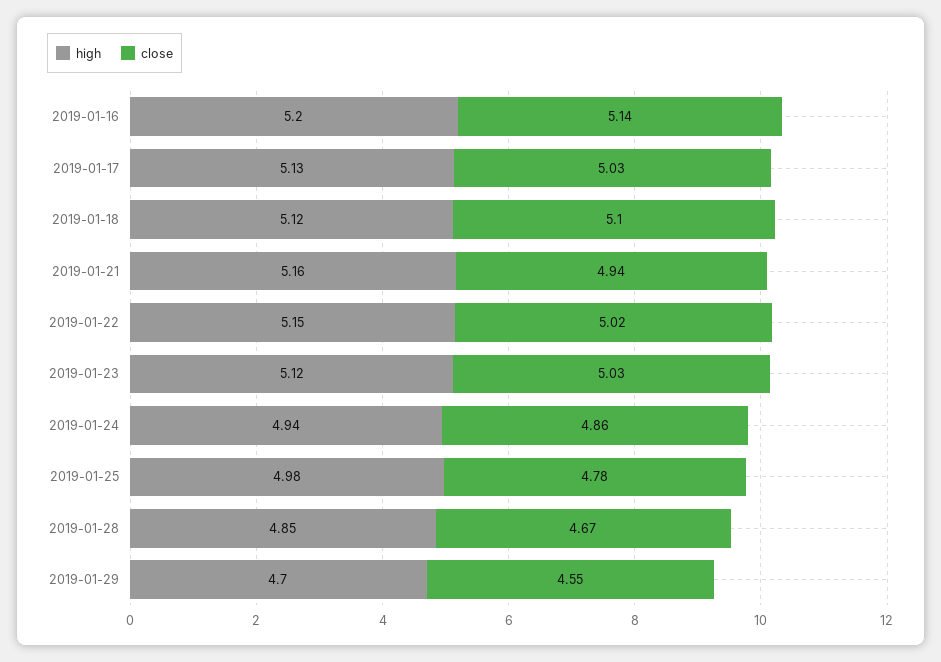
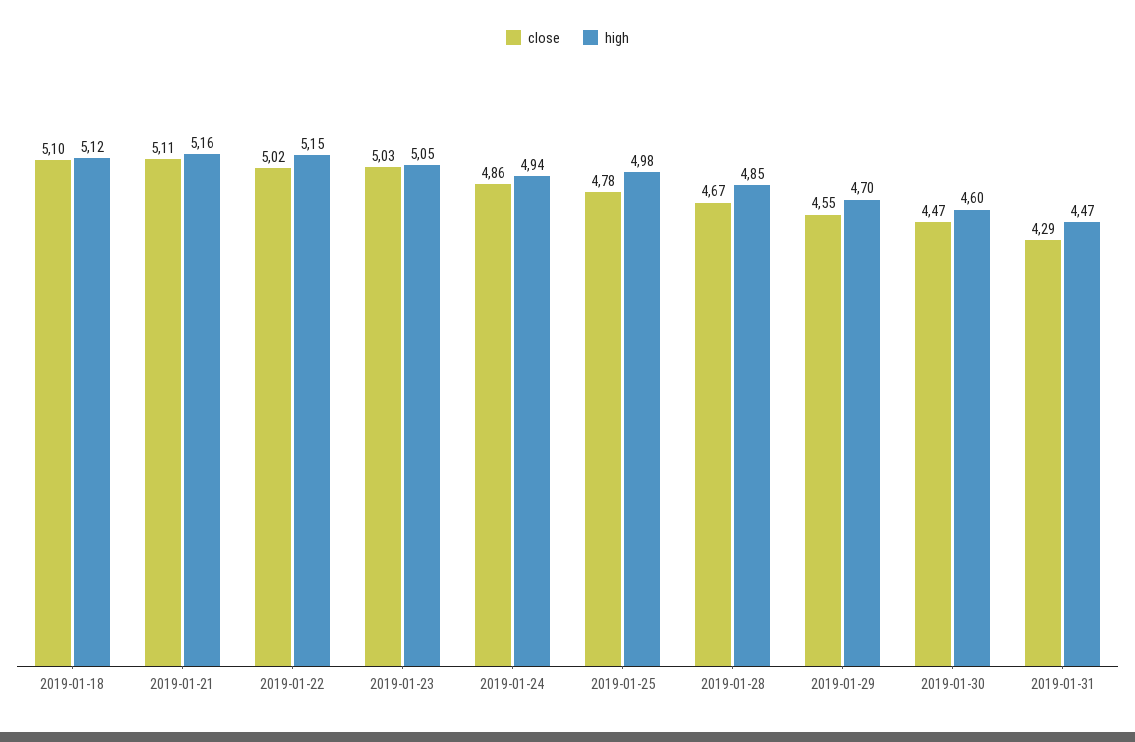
high, 2019-01-16: 5.2 -> none
close, 2019-01-16: 5.14 -> none
high, 2019-01-17: 5.13 -> none
close, 2019-01-17: 5.03 -> none
close, 2019-01-21: 4.94 -> 5.11
high, 2019-01-23: 5.12 -> 5.05
close, 2019-01-30: none -> 4.47
high, 2019-01-30: none -> 4.6
close, 2019-01-31: none -> 4.29
high, 2019-01-31: none -> 4.47

